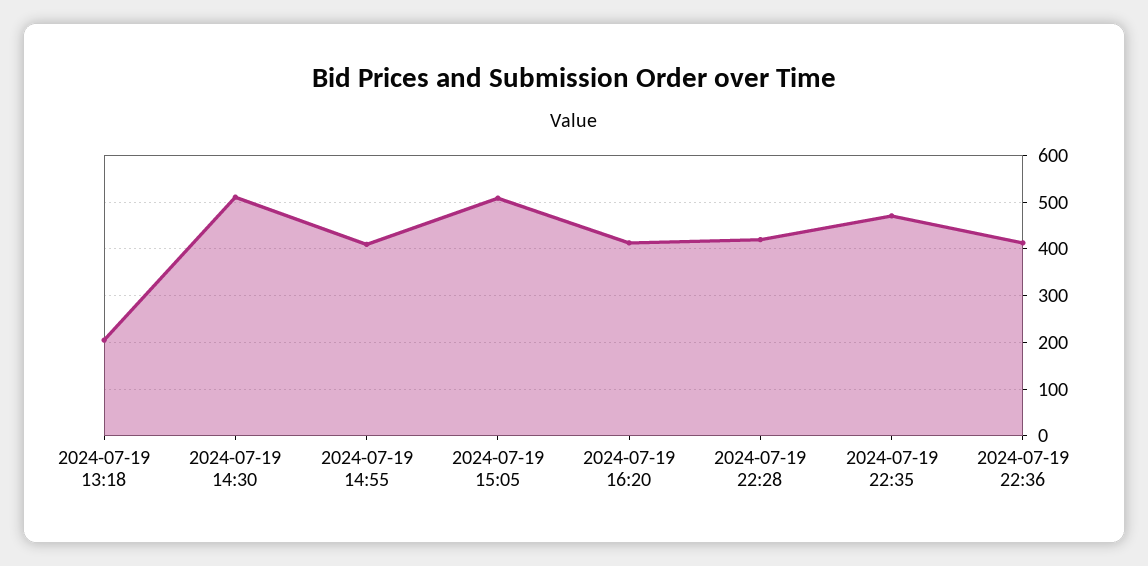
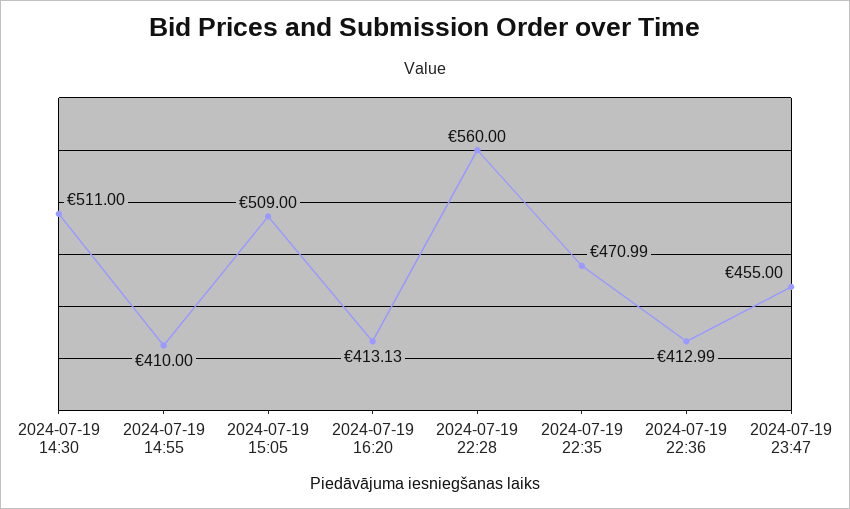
2024-07-19 13:18: 200 -> none
2024-07-19 22:28: 420 -> 560
2024-07-19 23:47: none -> 455

